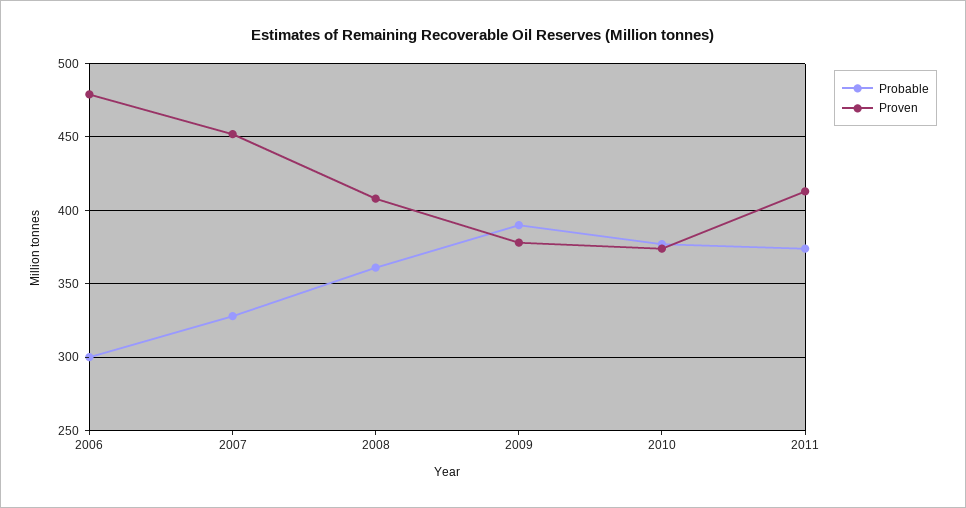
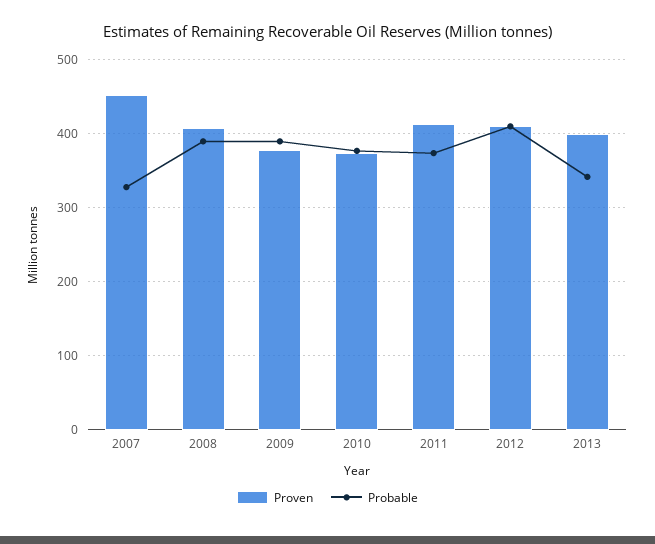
Probable, 2006: 300 -> none
Proven, 2006: 480 -> none
Probable, 2008: 360 -> 390
Proven, 2012: none -> 410
Probable, 2012: none -> 410
Proven, 2013: none -> 400
Probable, 2013: none -> 340

